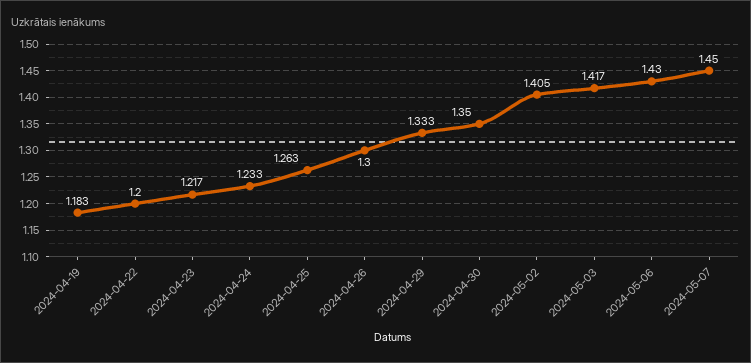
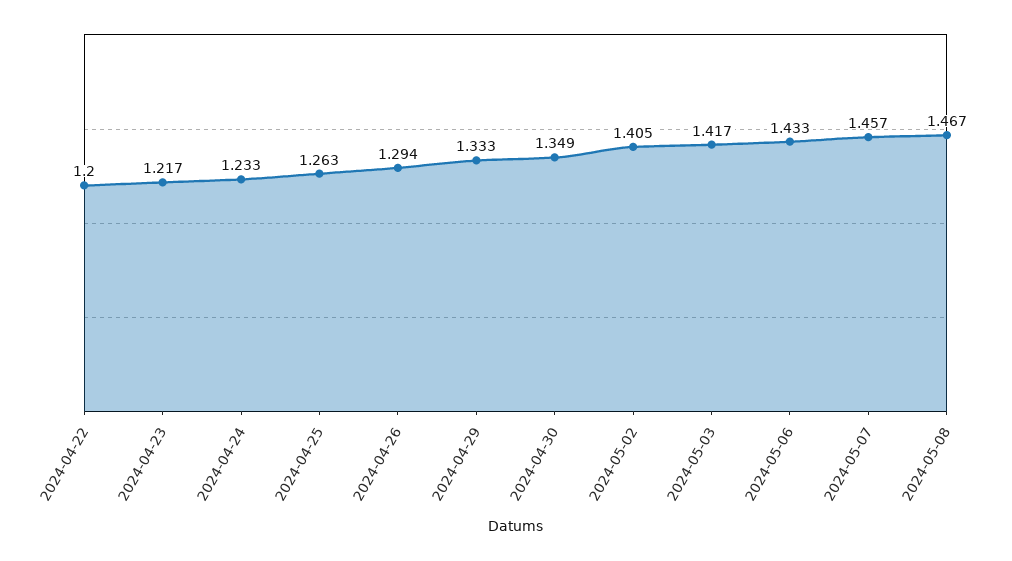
2024-04-19: 1.183 -> none
2024-04-26: 1.3 -> 1.294
2024-04-30: 1.35 -> 1.349
2024-05-06: 1.43 -> 1.433
2024-05-07: 1.45 -> 1.457
2024-05-08: none -> 1.467

